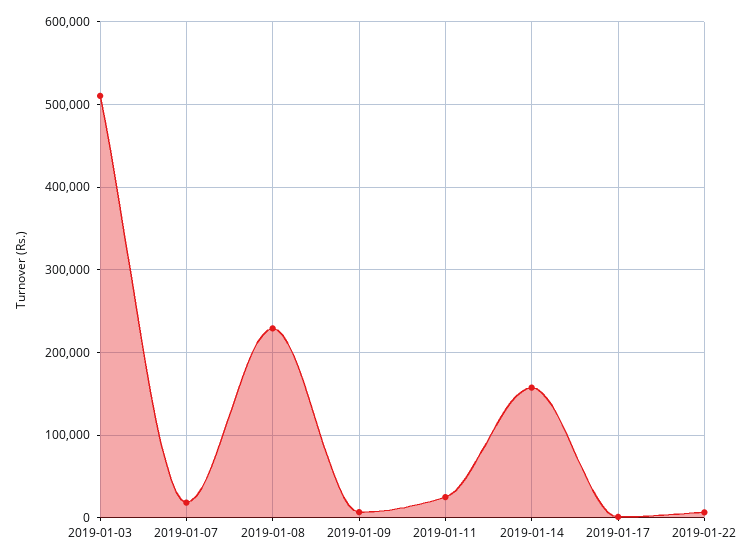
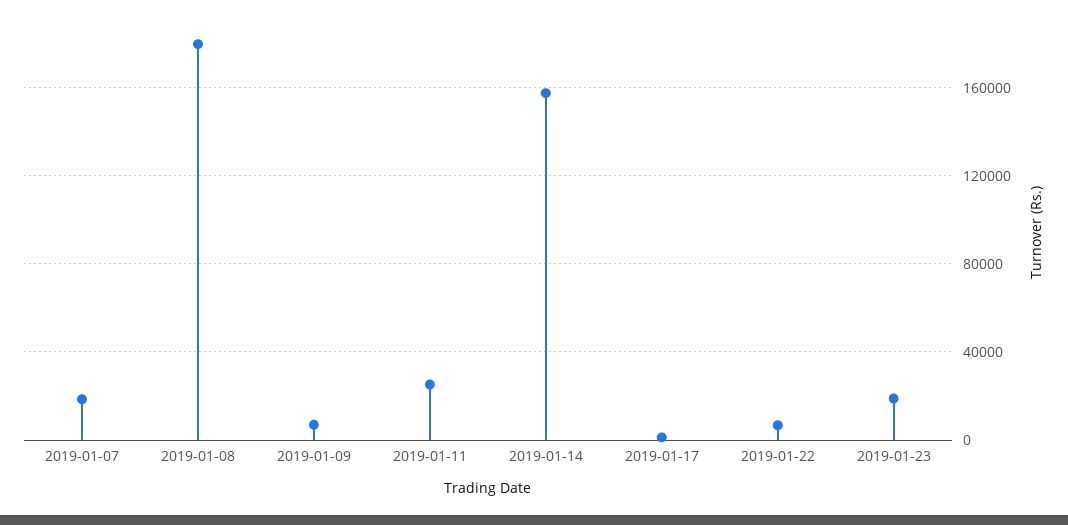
2019-01-03: 510000 -> none
2019-01-08: 230000 -> 180000
2019-01-23: none -> 20000

